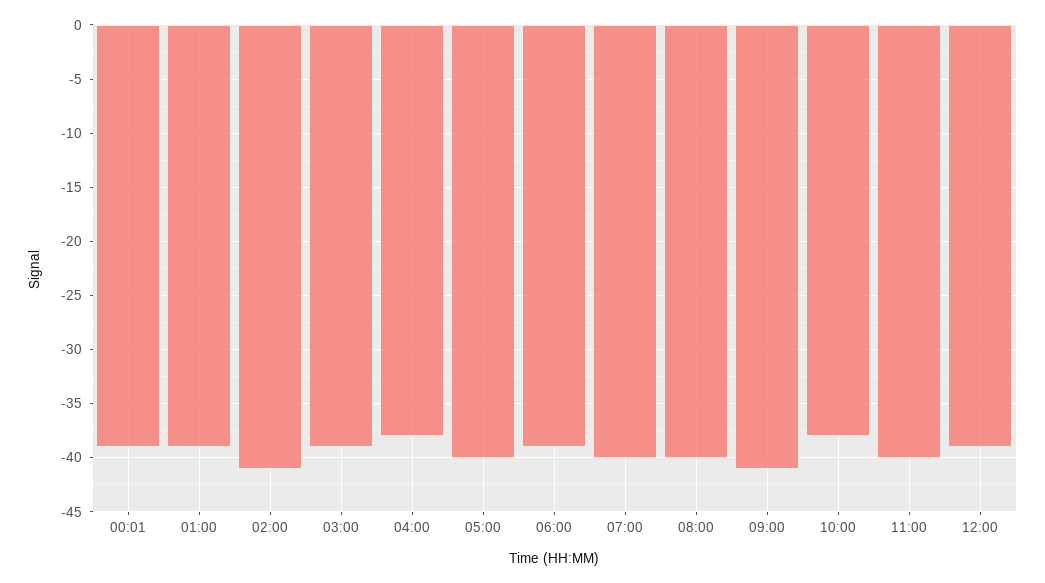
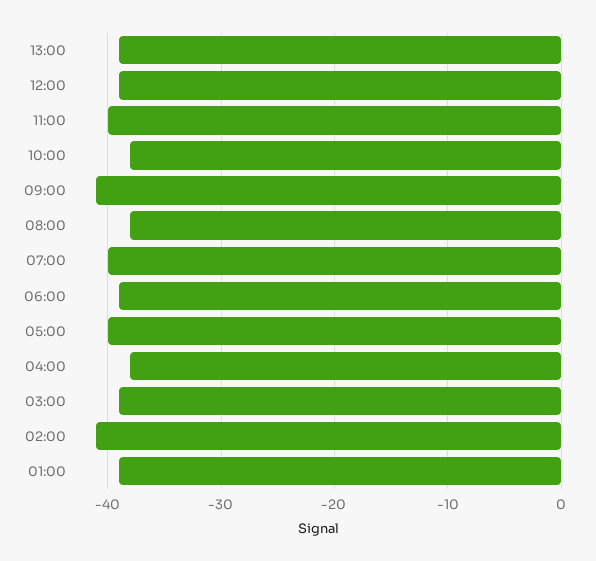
00:01: -39 -> none
08:00: -40 -> -38
13:00: none -> -39

